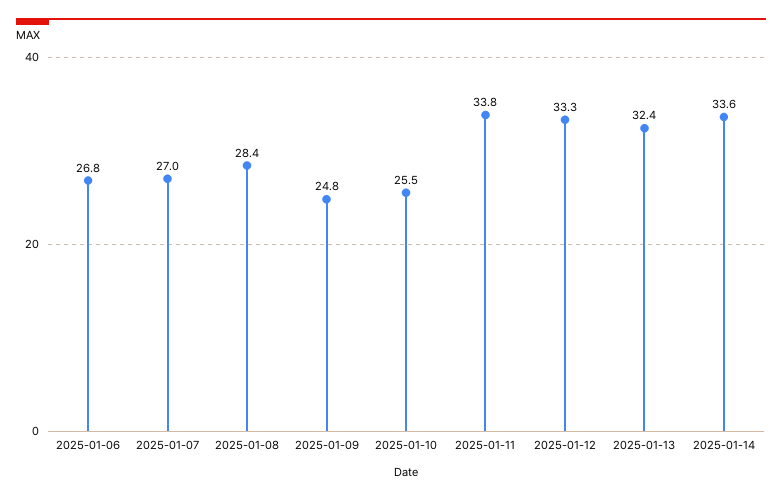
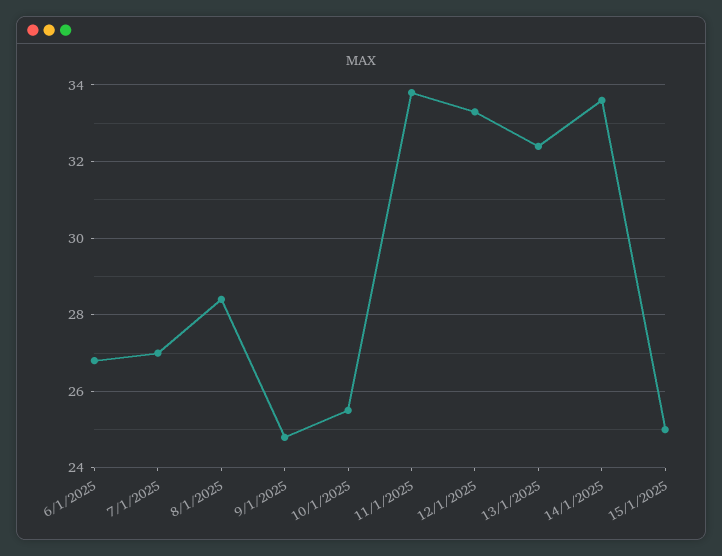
15/1/2025: none -> 25

